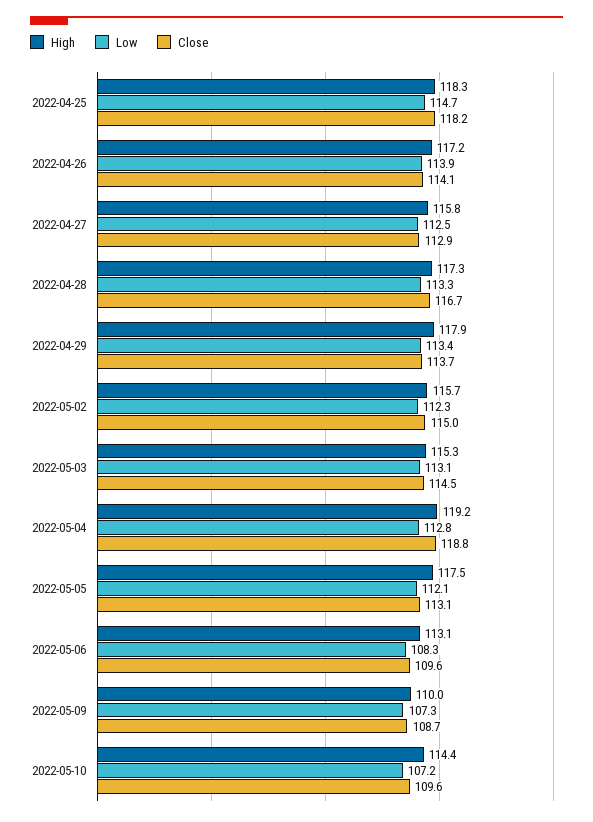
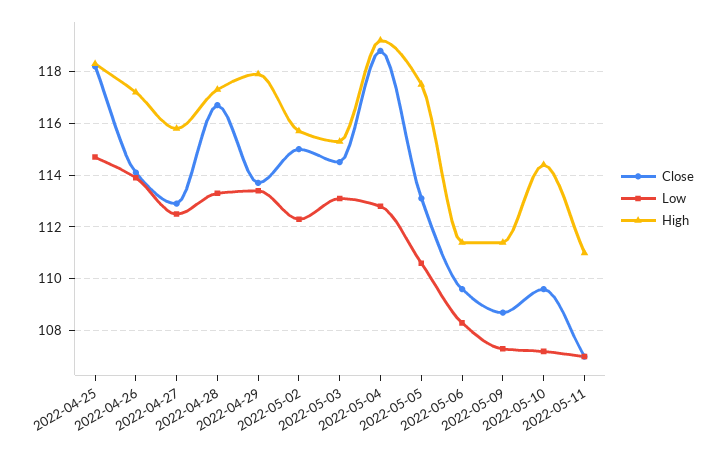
Low, 2022-05-05: 112.1 -> 110.5
High, 2022-05-06: 113.1 -> 111.5
High, 2022-05-09: 110 -> 111.5
Close, 2022-05-11: none -> 107
Low, 2022-05-11: none -> 107
High, 2022-05-11: none -> 111

